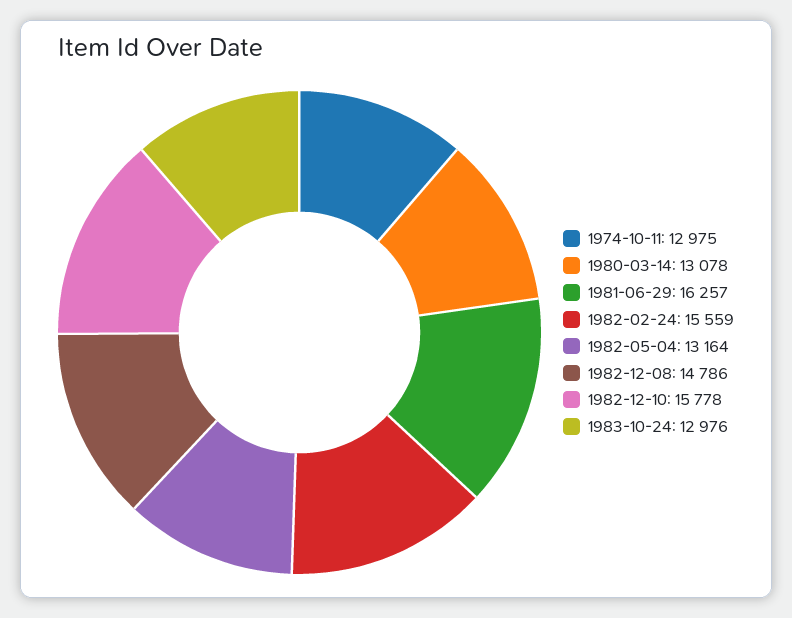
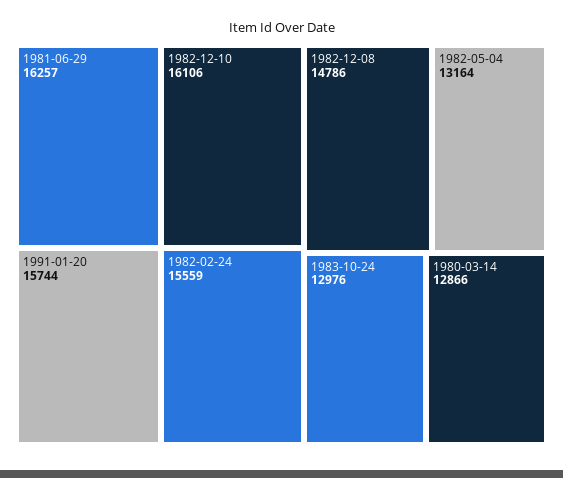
1974-10-11: 12975 -> none
1980-03-14: 13078 -> 12866
1982-12-10: 15778 -> 16106
1991-01-20: none -> 15744

